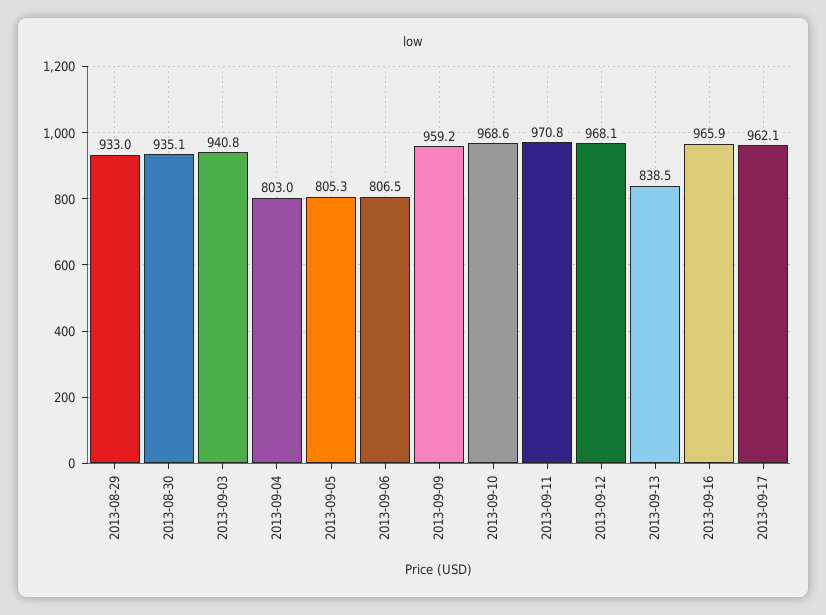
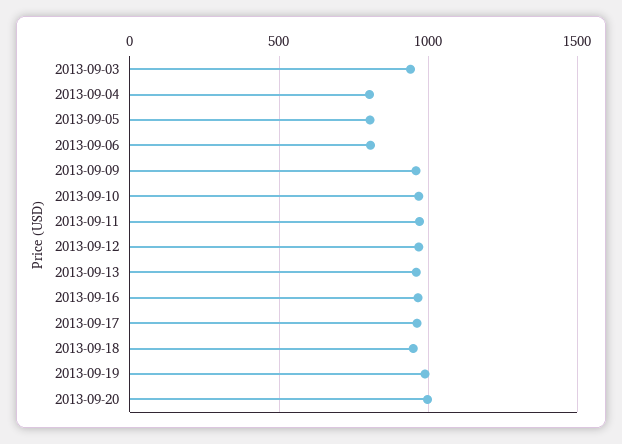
2013-08-29: 933 -> none
2013-08-30: 935.1 -> none
2013-09-13: 838.5 -> 950
2013-09-18: none -> 950
2013-09-19: none -> 1000
2013-09-20: none -> 1000

